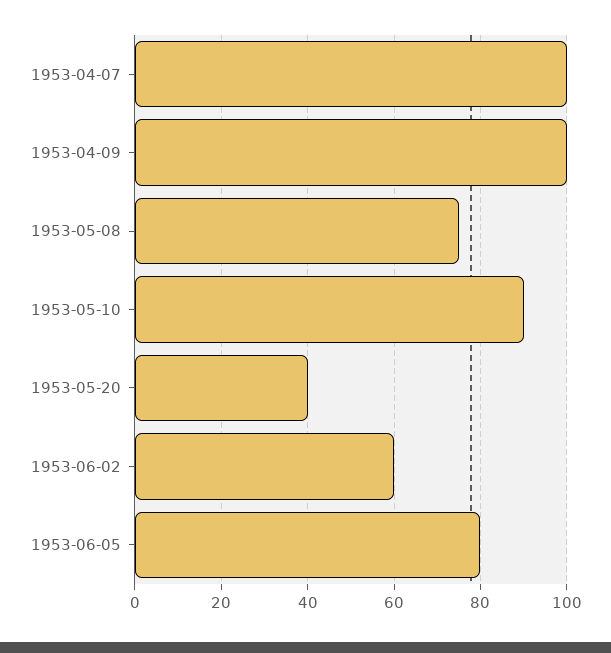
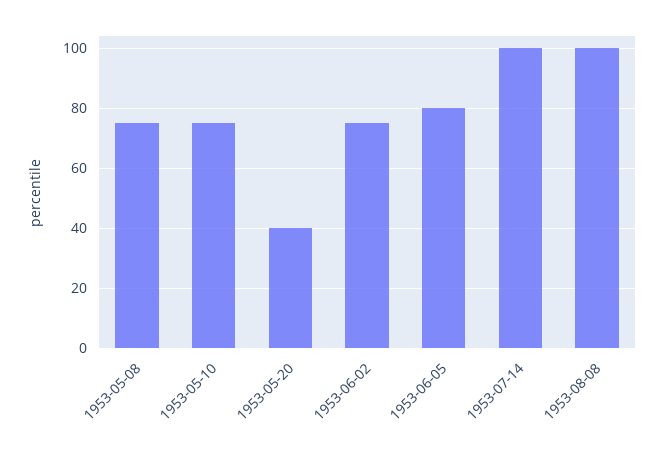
1953-04-07: 100 -> none
1953-04-09: 100 -> none
1953-05-10: 90 -> 75
1953-06-02: 60 -> 75
1953-07-14: none -> 100
1953-08-08: none -> 100

